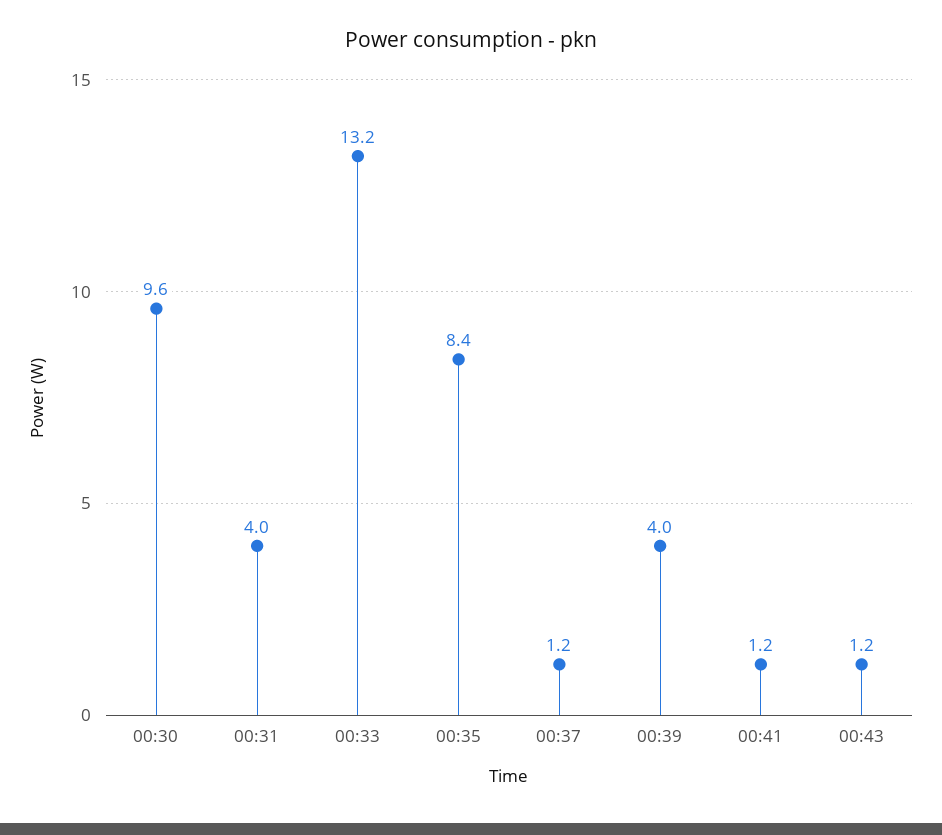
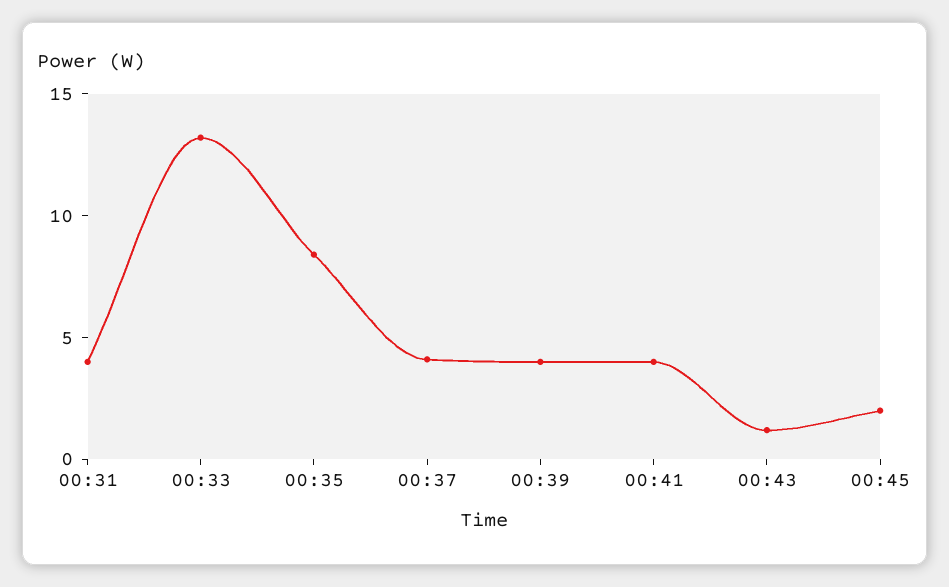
00:30: 9.6 -> none
00:37: 1.2 -> 4
00:41: 1.2 -> 4
00:45: none -> 2

